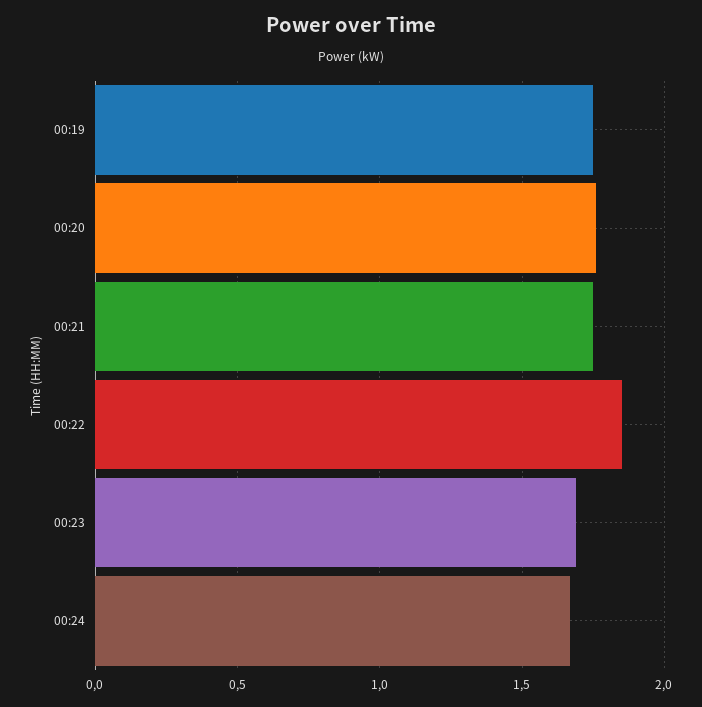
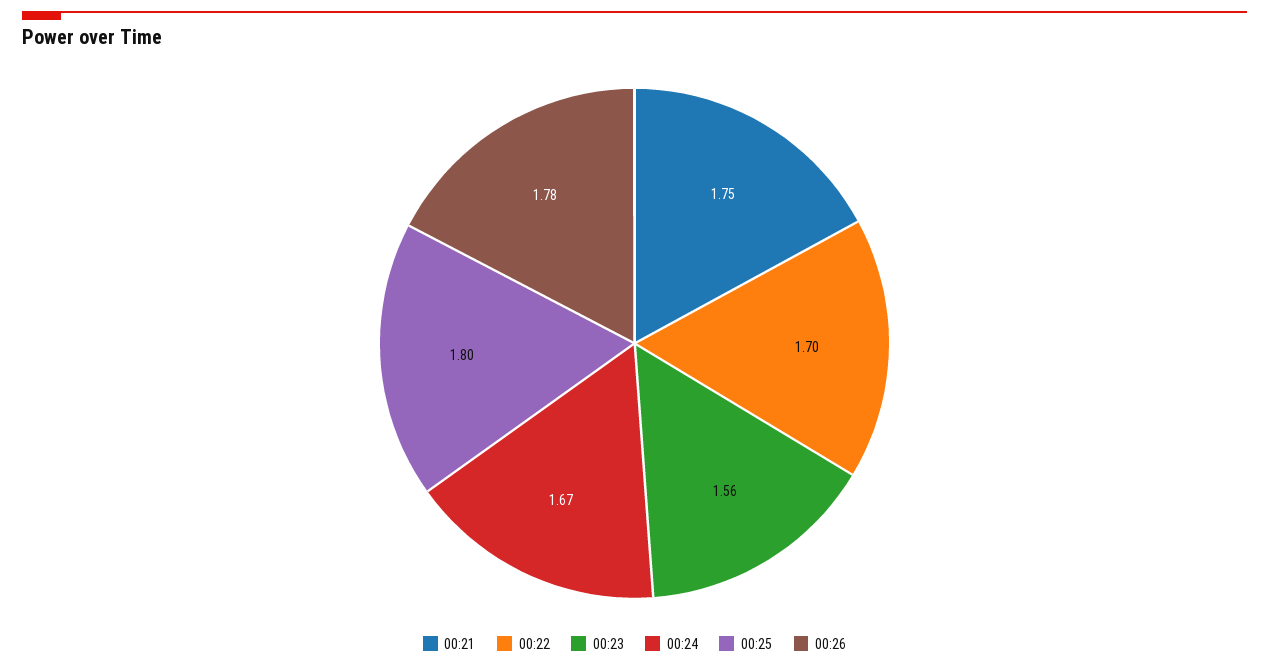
00:19: 1.75 -> none
00:20: 1.75 -> none
00:22: 1.85 -> 1.7
00:23: 1.7 -> 1.56
00:25: none -> 1.8
00:26: none -> 1.78

